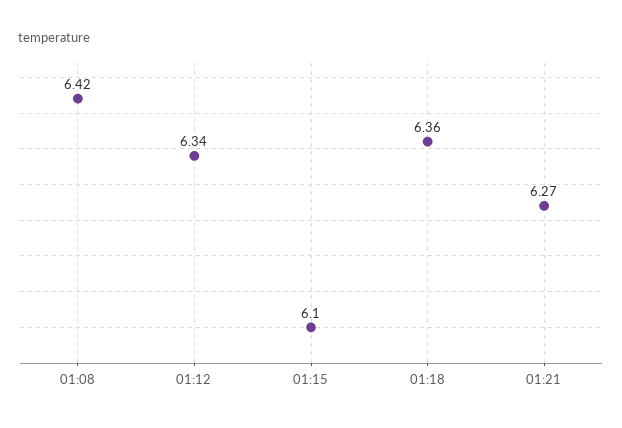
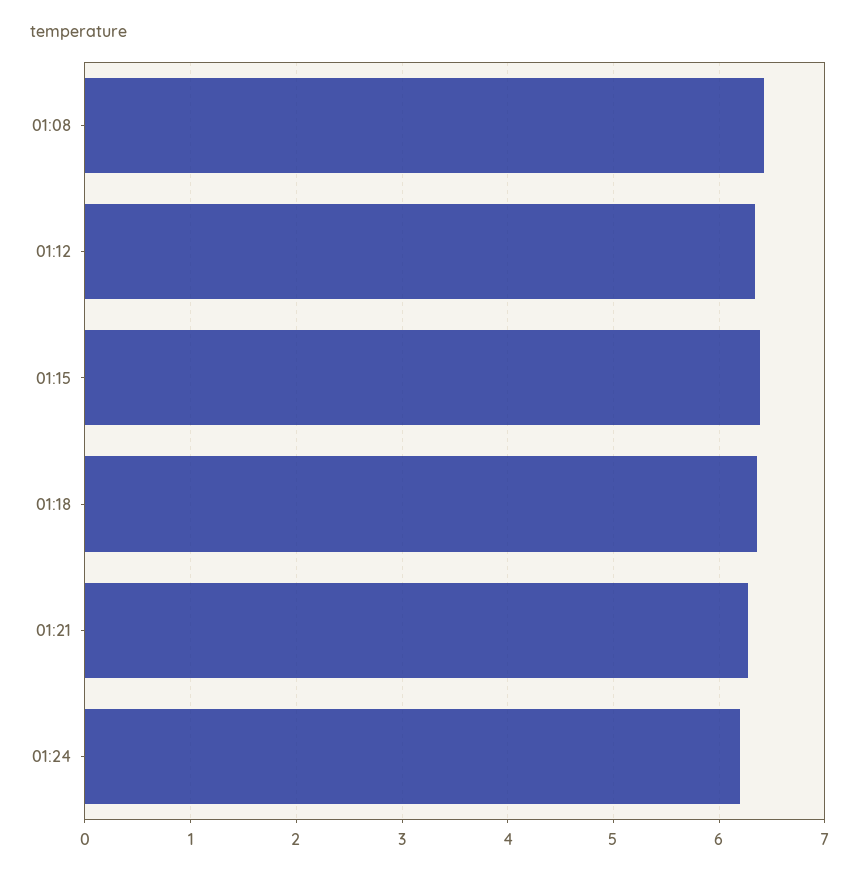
01:15: 6.1 -> 6.4
01:24: none -> 6.2

